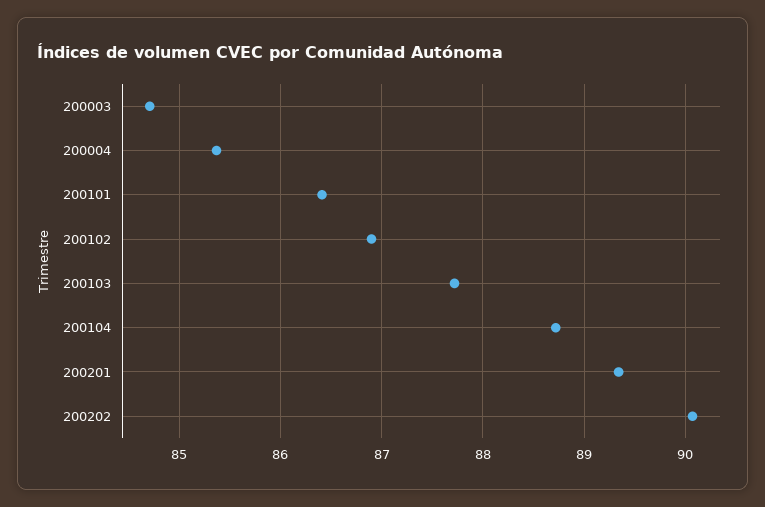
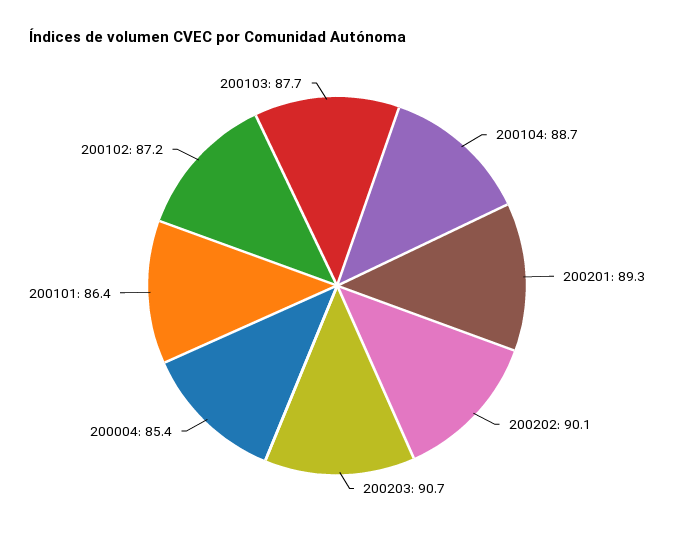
200003: 84.7 -> none
200102: 86.9 -> 87.2
200203: none -> 90.7

